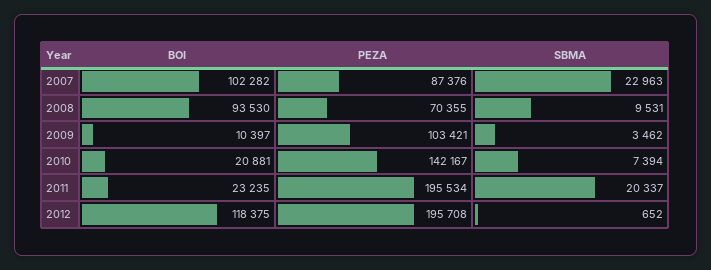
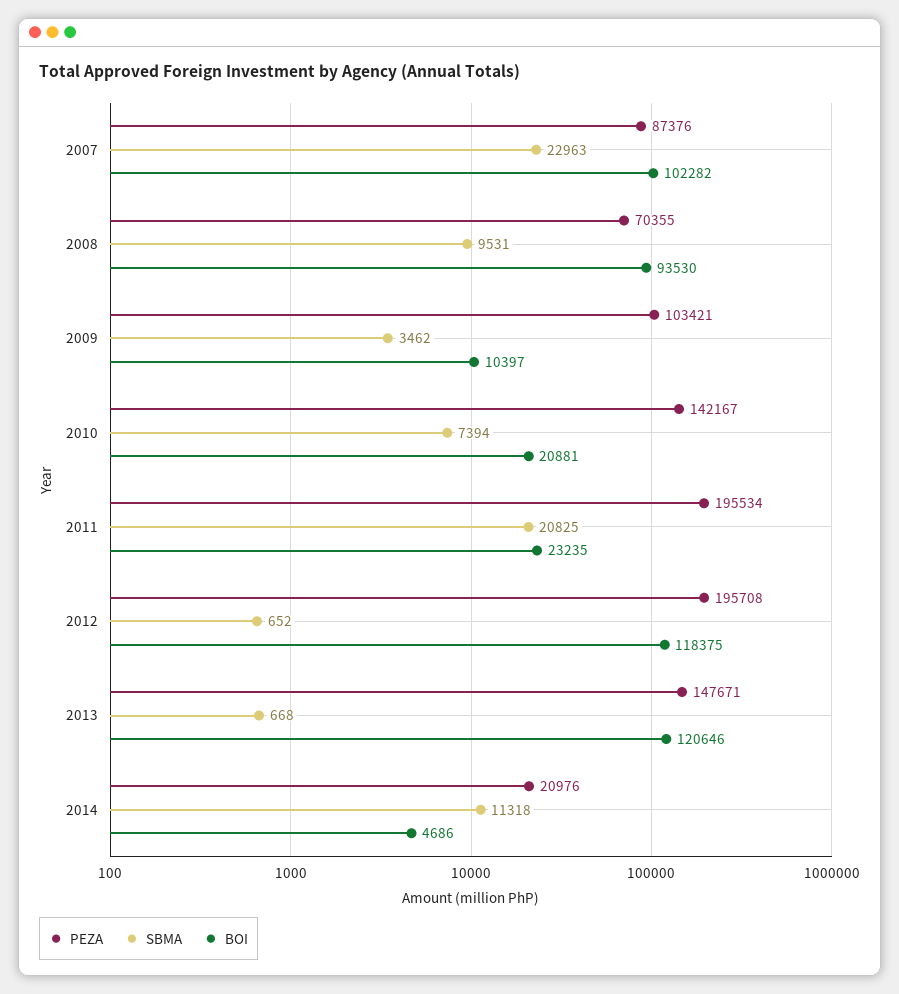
SBMA, 2011: 20337 -> 20825
PEZA, 2013: none -> 147671
SBMA, 2013: none -> 668
BOI, 2013: none -> 120646
PEZA, 2014: none -> 20976
SBMA, 2014: none -> 11318
BOI, 2014: none -> 4686

